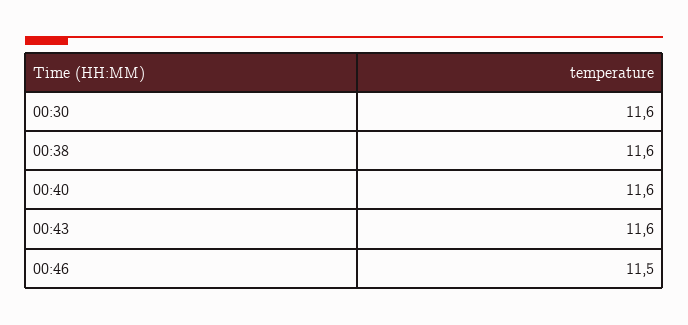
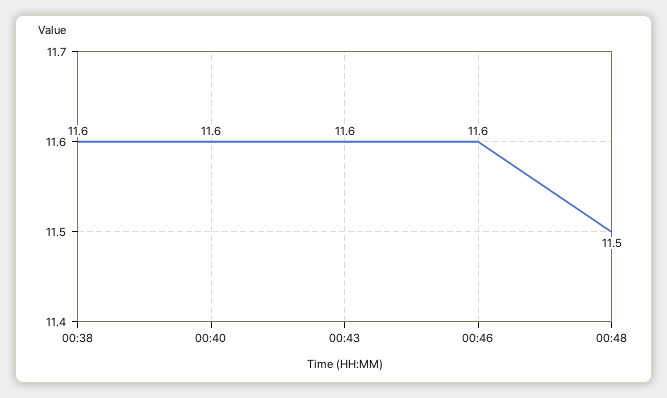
00:30: 11.6 -> none
00:46: 11.5 -> 11.6
00:48: none -> 11.5

